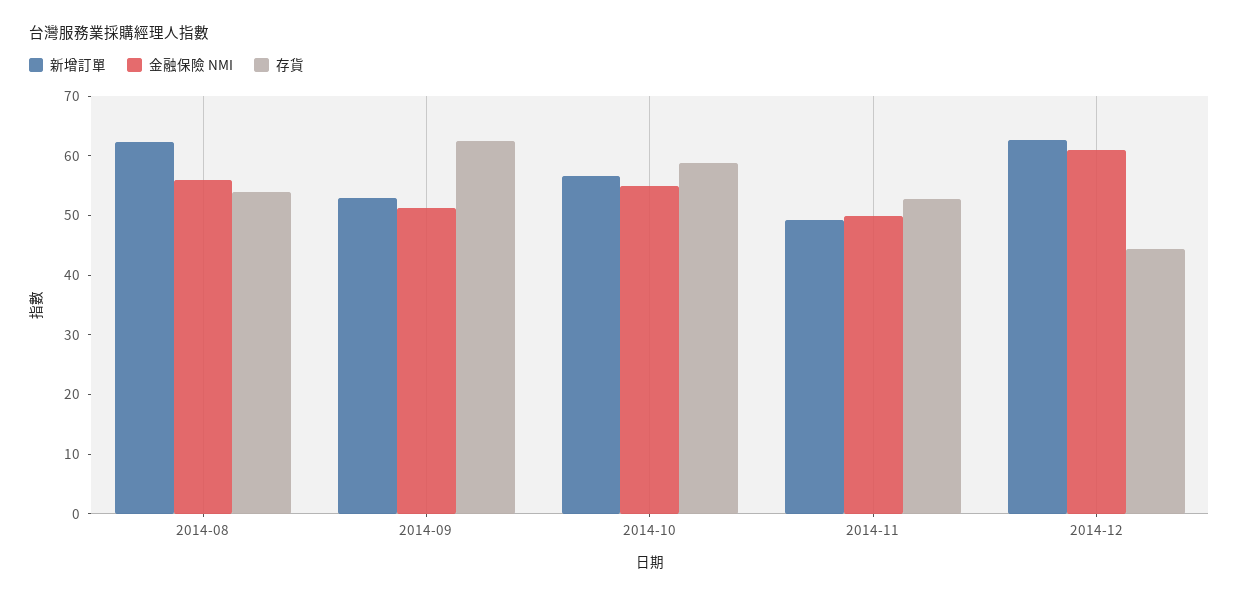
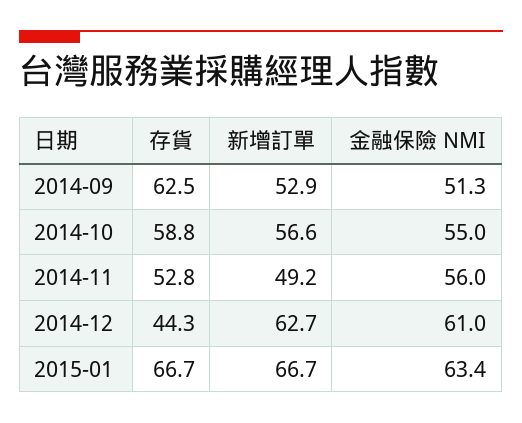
新增訂單, 2014-08: 62 -> none
金融保險 NMI, 2014-08: 56 -> none
存貨, 2014-08: 54 -> none
金融保險 NMI, 2014-11: 50 -> 56
存貨, 2015-01: none -> 66.7
新增訂單, 2015-01: none -> 66.7
金融保險 NMI, 2015-01: none -> 63.4

